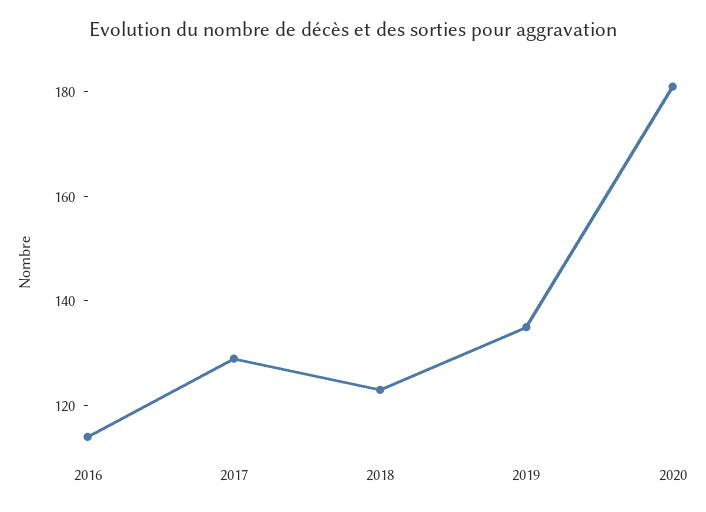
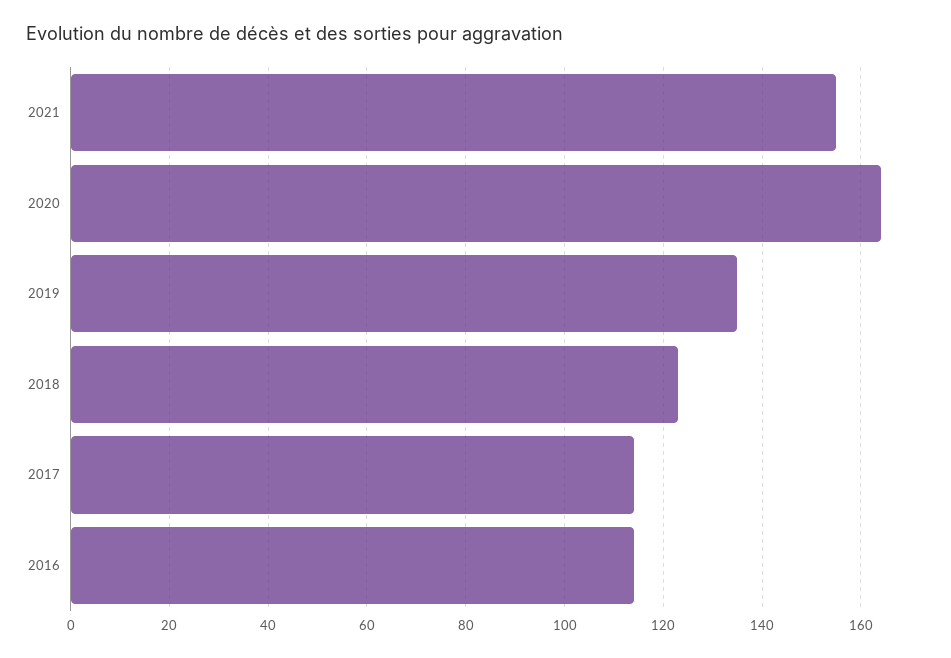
2017: 130 -> 115
2020: 180 -> 165
2021: none -> 155

